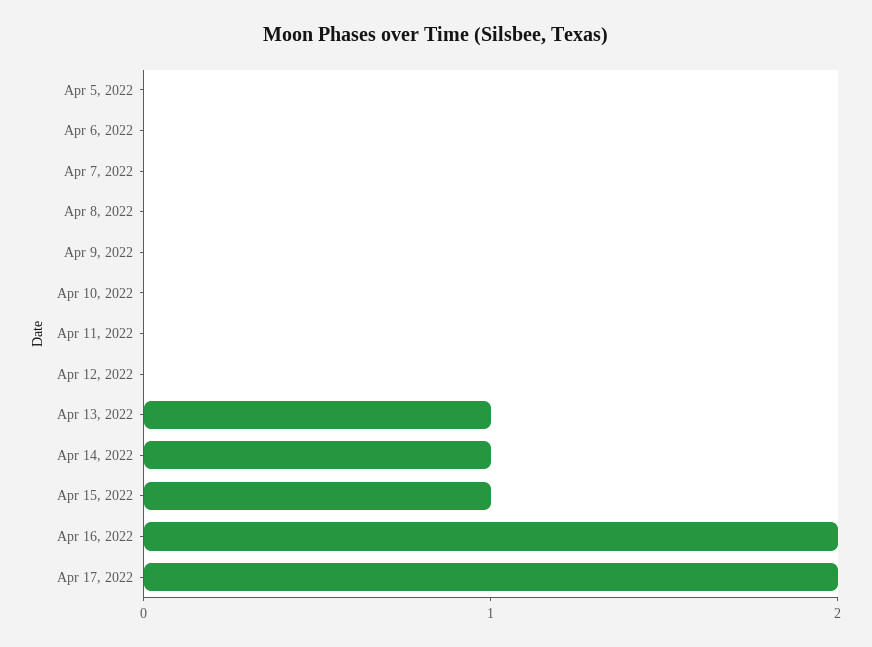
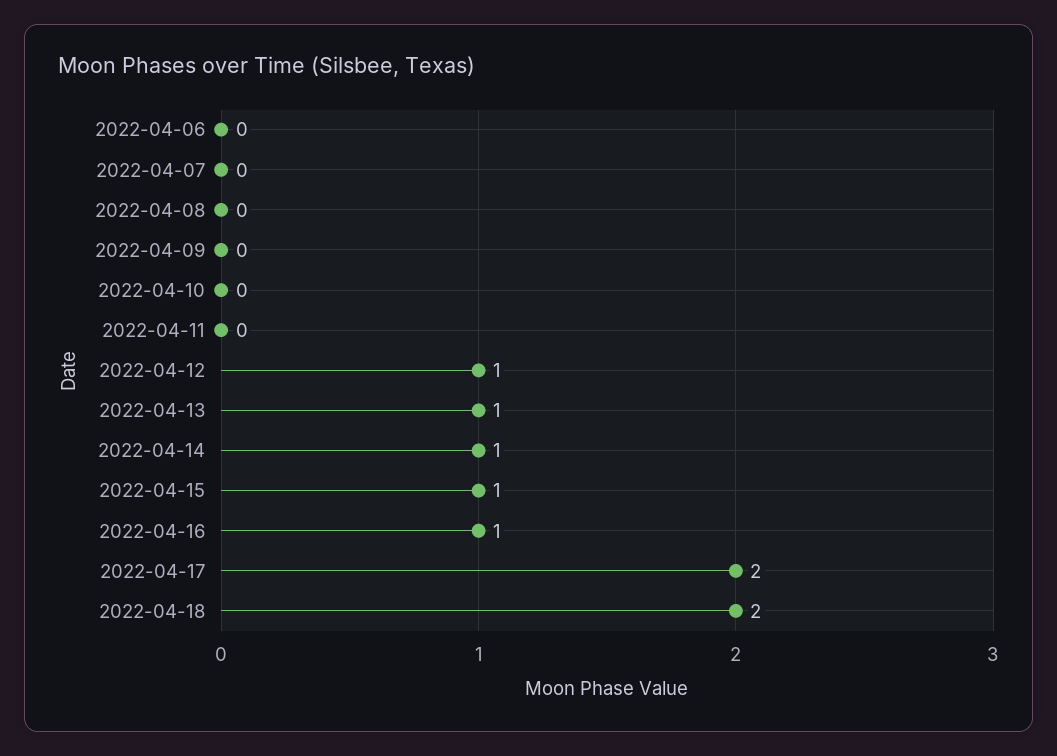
Apr 5, 2022: 0 -> none
Apr 12, 2022: 0 -> 1
Apr 16, 2022: 2 -> 1
2022-04-18: none -> 2

